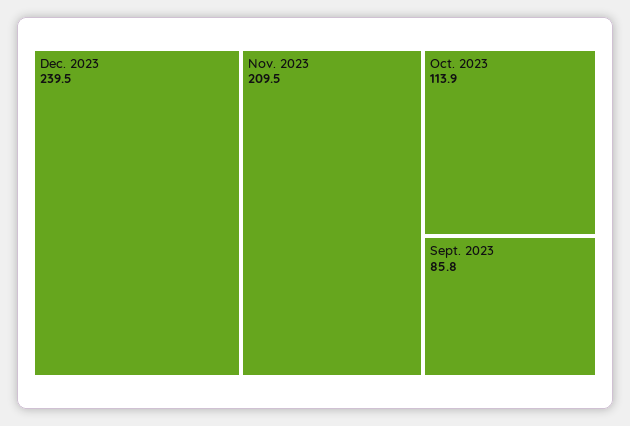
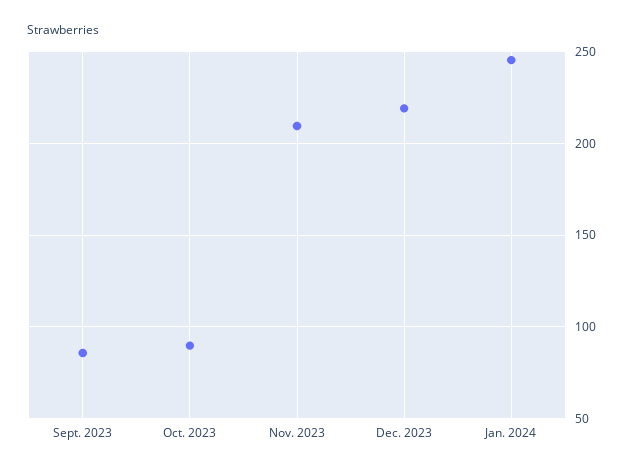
Dec. 2023: 239.5 -> 220
Oct. 2023: 113.9 -> 90
Jan. 2024: none -> 245

